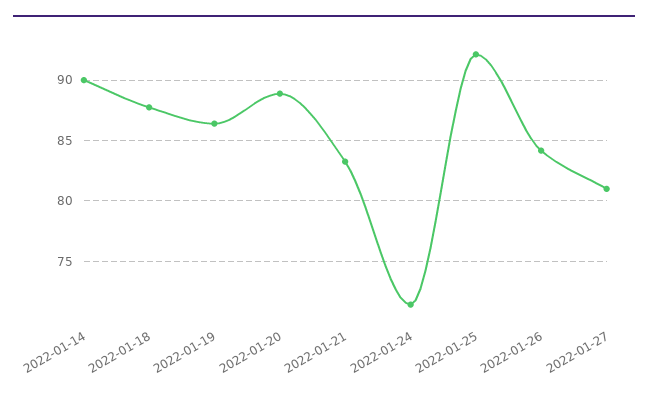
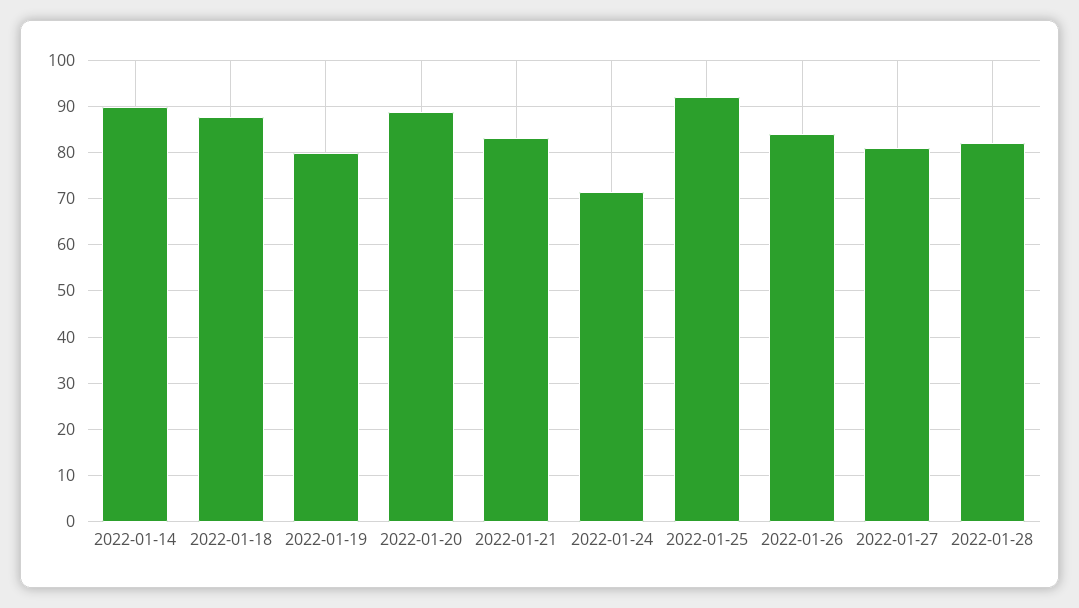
2022-01-19: 86.5 -> 80
2022-01-28: none -> 82

